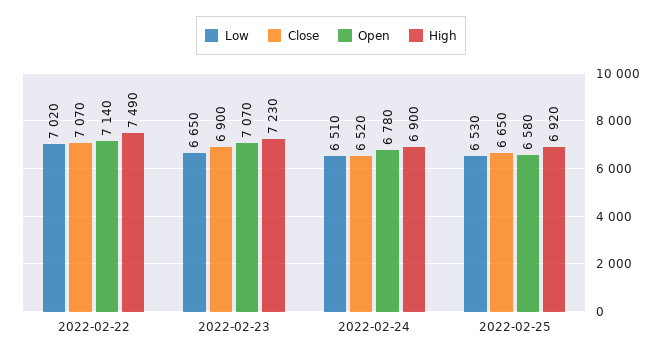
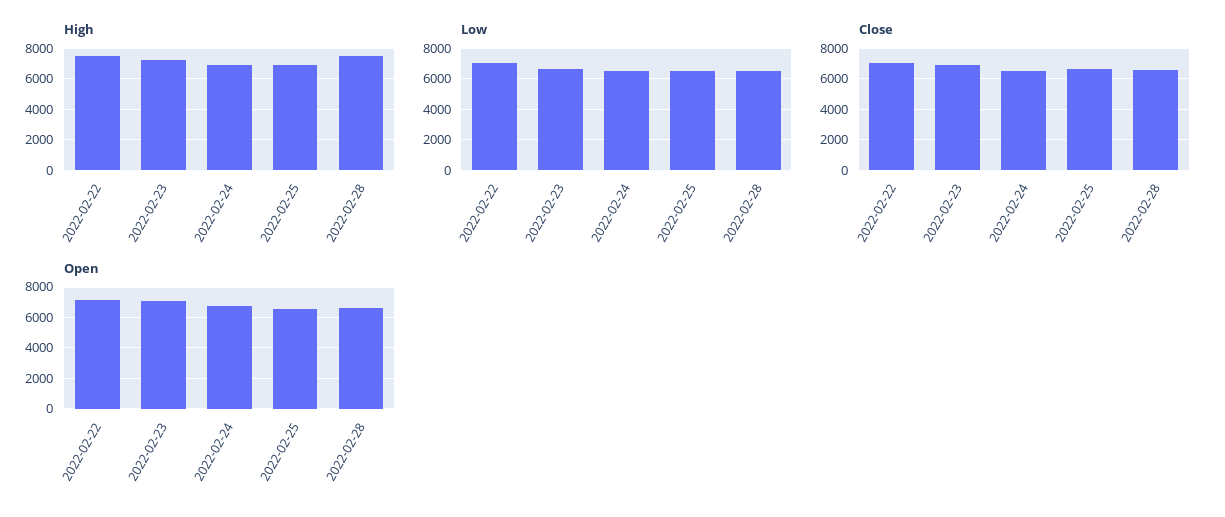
High, 2022-02-28: none -> 7500
Low, 2022-02-28: none -> 6500
Close, 2022-02-28: none -> 6500
Open, 2022-02-28: none -> 6500

